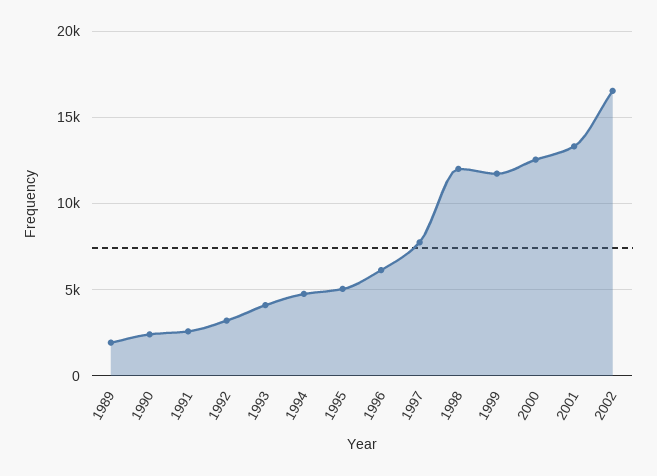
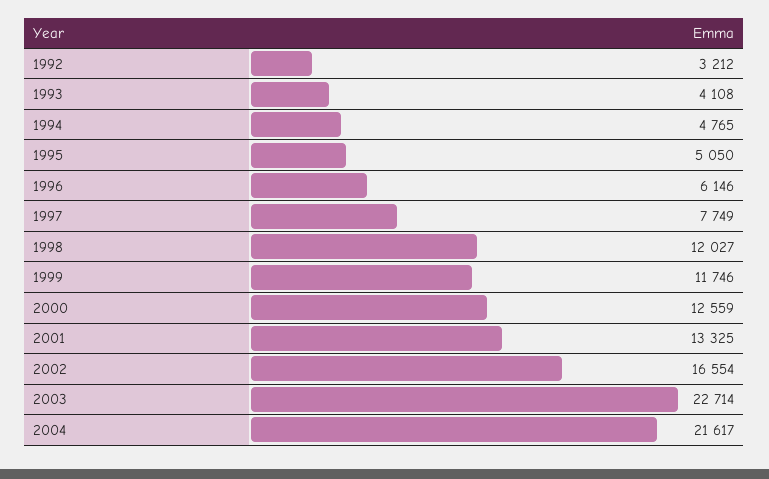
1989: 2000 -> none
1990: 2500 -> none
1991: 2500 -> none
2003: none -> 22714
2004: none -> 21617

